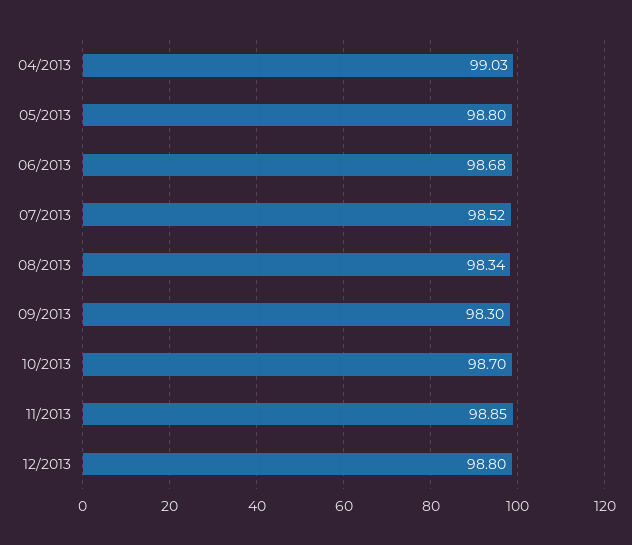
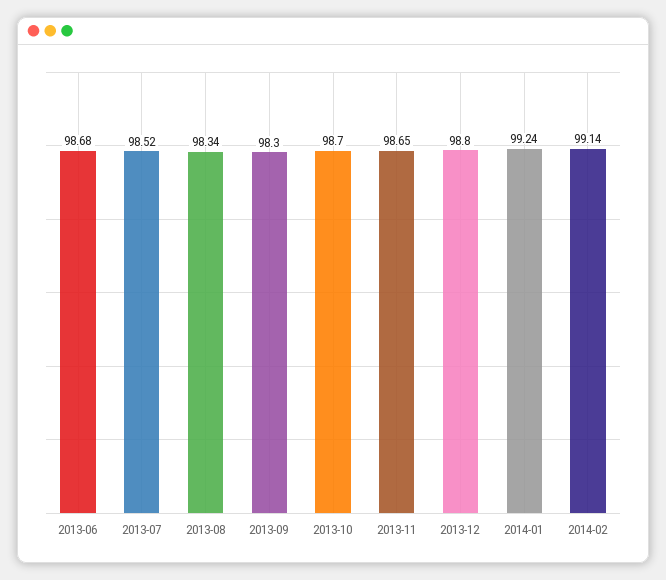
04/2013: 99.03 -> none
05/2013: 98.8 -> none
11/2013: 98.85 -> 98.65
2014-01: none -> 99.24
2014-02: none -> 99.14

